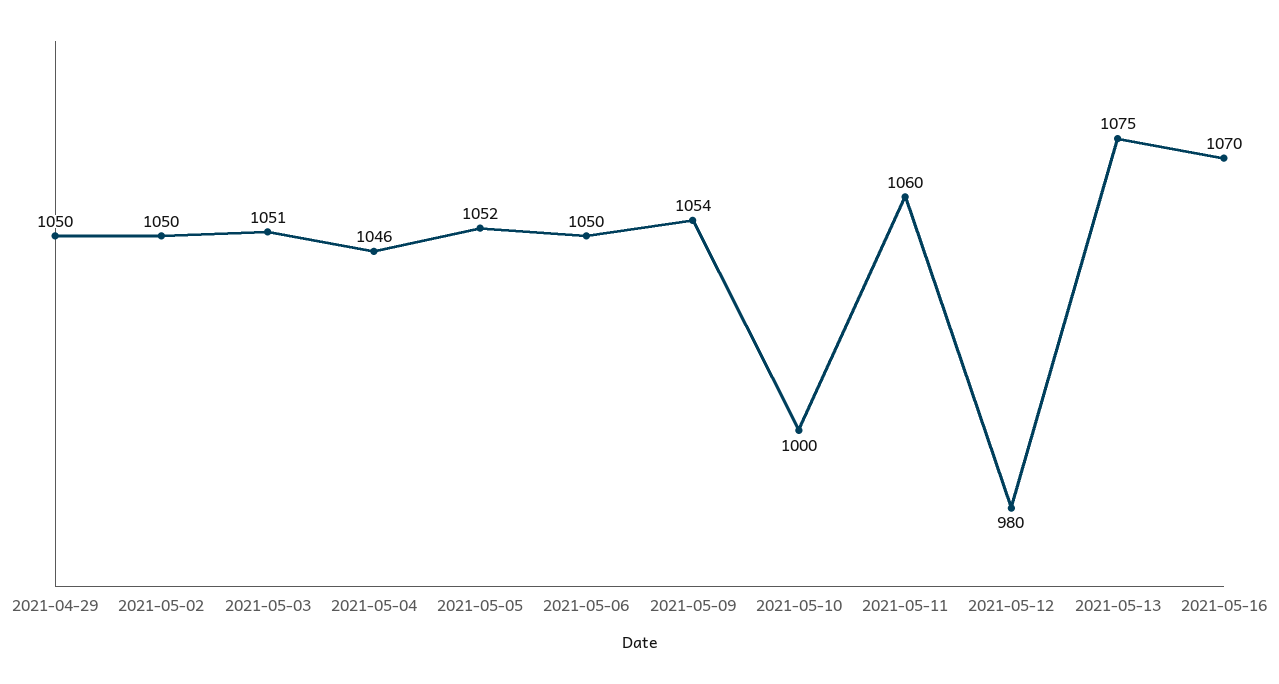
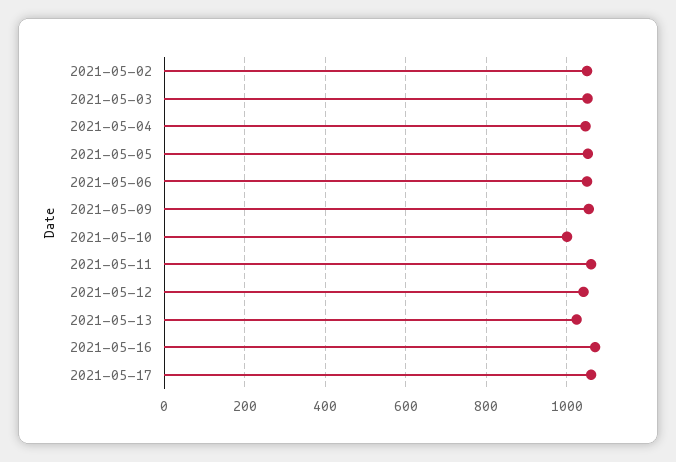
2021-04-29: 1050 -> none
2021-05-12: 980 -> 1040
2021-05-13: 1075 -> 1020
2021-05-17: none -> 1060

